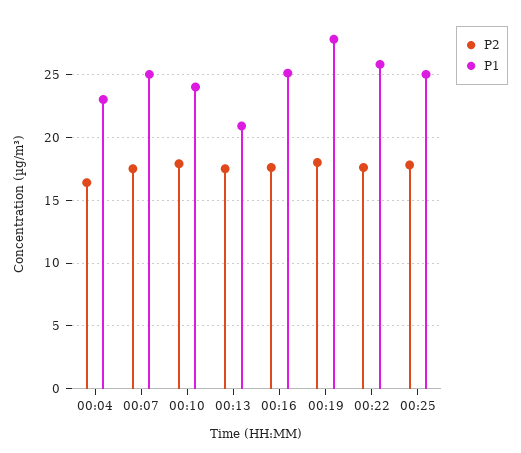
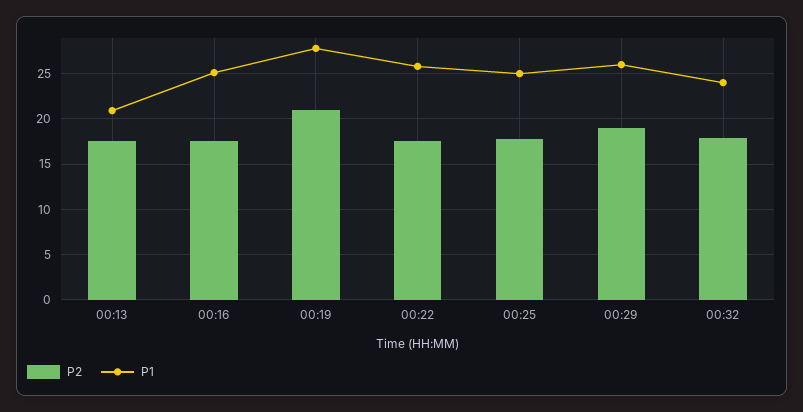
P2, 00:04: 16.5 -> none
P1, 00:04: 23 -> none
P2, 00:07: 17.5 -> none
P1, 00:07: 25 -> none
P2, 00:10: 18 -> none
P1, 00:10: 24 -> none
P2, 00:19: 18 -> 21
P2, 00:29: none -> 19
P1, 00:29: none -> 26
P2, 00:32: none -> 18
P1, 00:32: none -> 24

